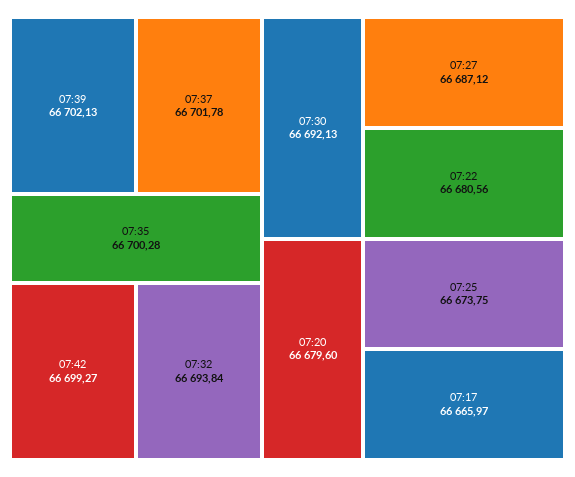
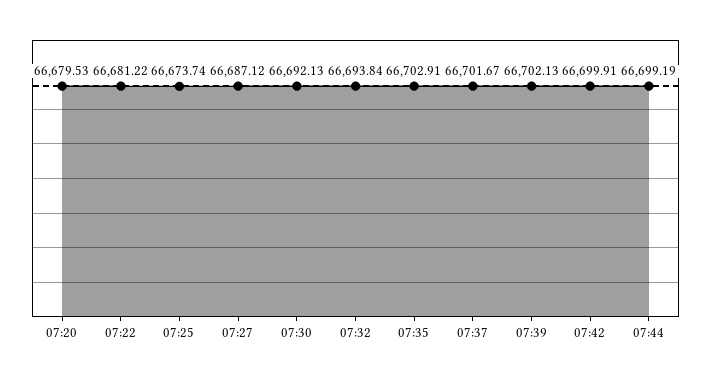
07:37: 66701.78 -> 66701.67
07:35: 66700.28 -> 66702.91
07:42: 66699.27 -> 66699.91
07:22: 66680.56 -> 66681.22
07:20: 66679.6 -> 66679.53
07:25: 66673.75 -> 66673.74
07:17: 66665.97 -> none
07:44: none -> 66699.19

